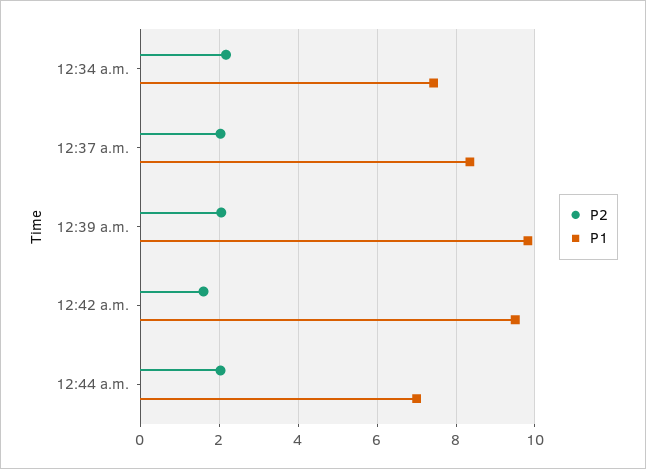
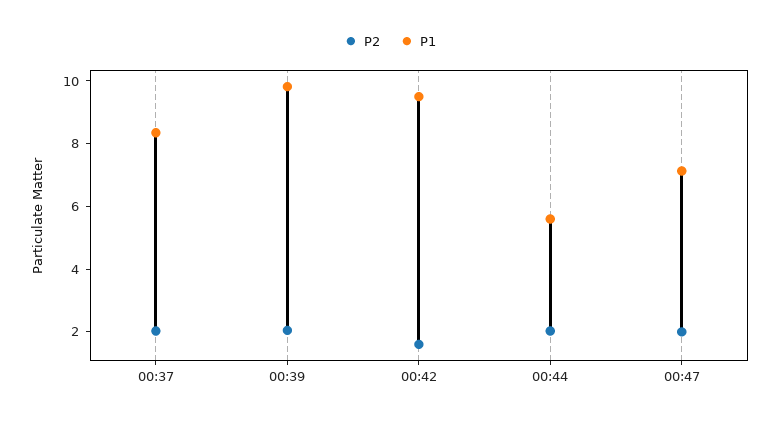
P2, 12:34 a.m.: 2.2 -> none
P1, 12:34 a.m.: 7.4 -> none
P1, 12:44 a.m.: 7 -> 5.5
P2, 00:47: none -> 2
P1, 00:47: none -> 7

